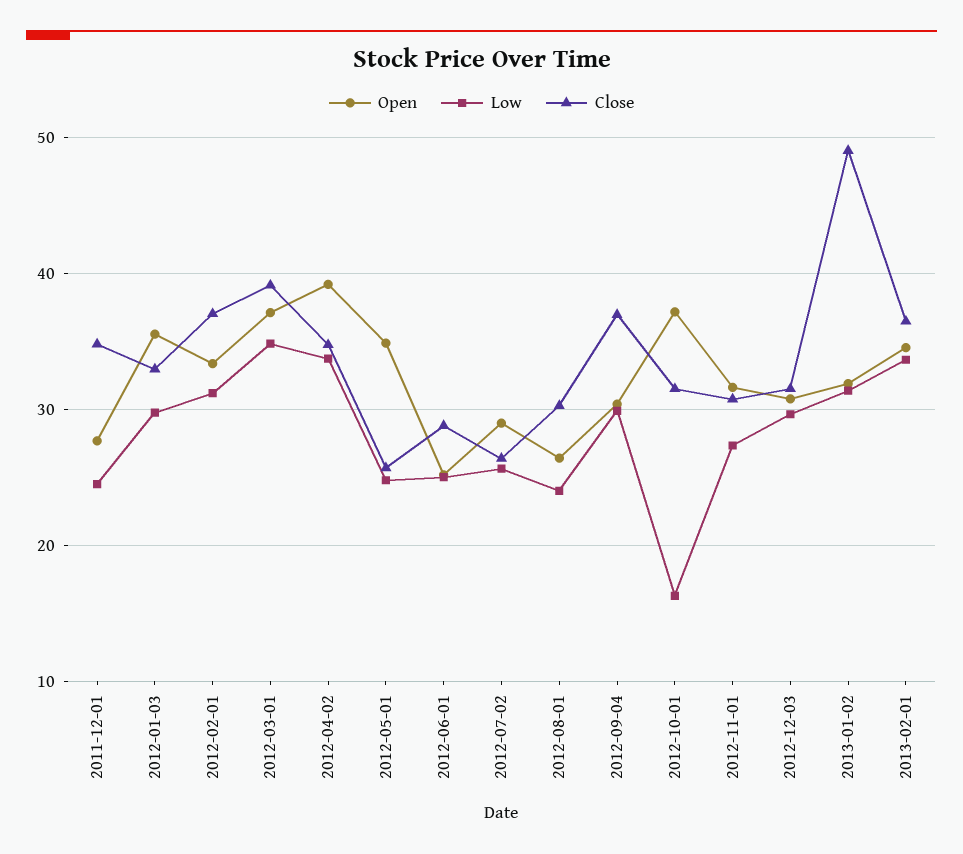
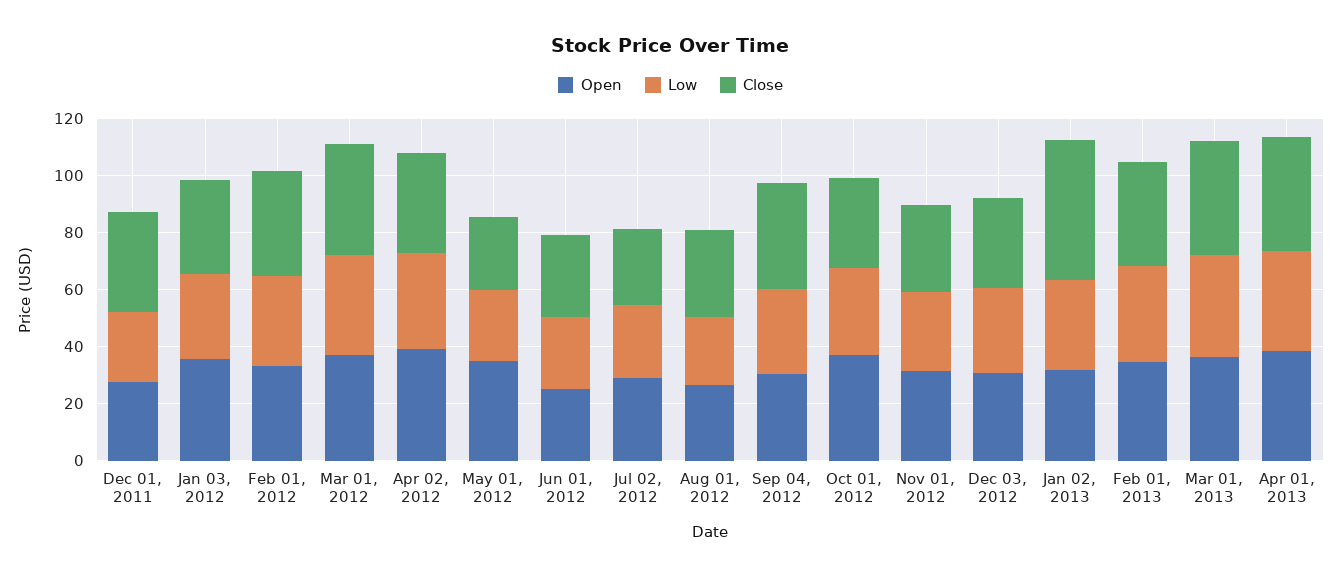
Low, 2012-10-01: 16 -> 30
Open, Mar 01, 2013: none -> 35
Low, Mar 01, 2013: none -> 35
Close, Mar 01, 2013: none -> 40
Open, Apr 01, 2013: none -> 40
Low, Apr 01, 2013: none -> 35
Close, Apr 01, 2013: none -> 40

